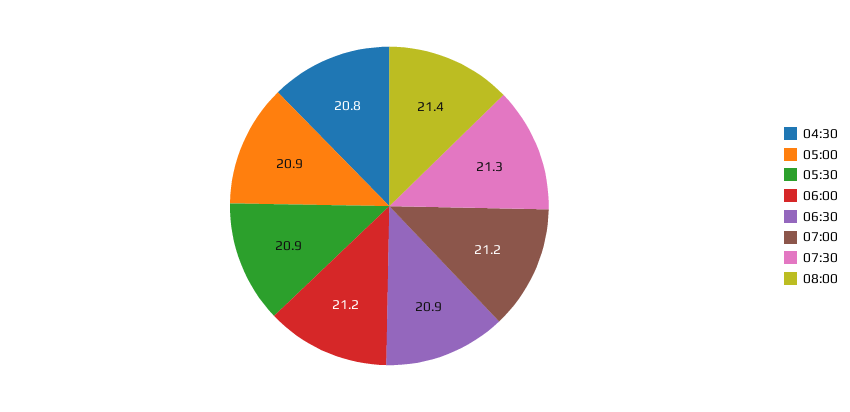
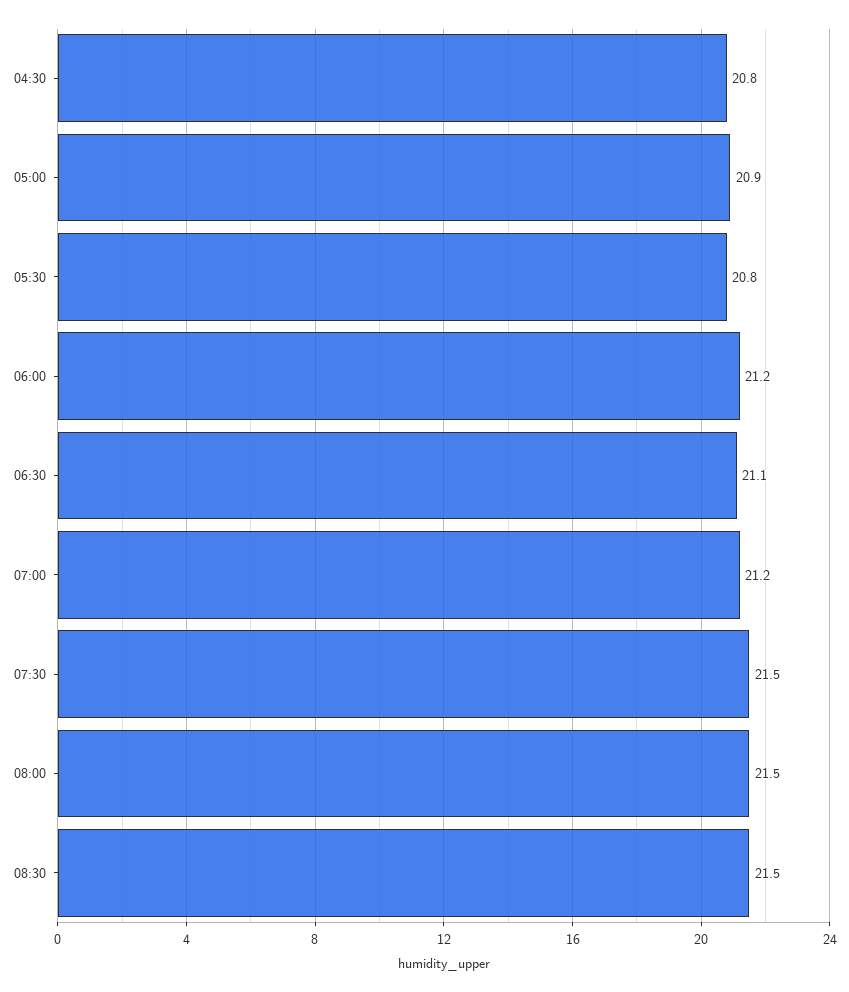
05:30: 20.9 -> 20.8
06:30: 20.9 -> 21.1
07:30: 21.3 -> 21.5
08:00: 21.4 -> 21.5
08:30: none -> 21.5

